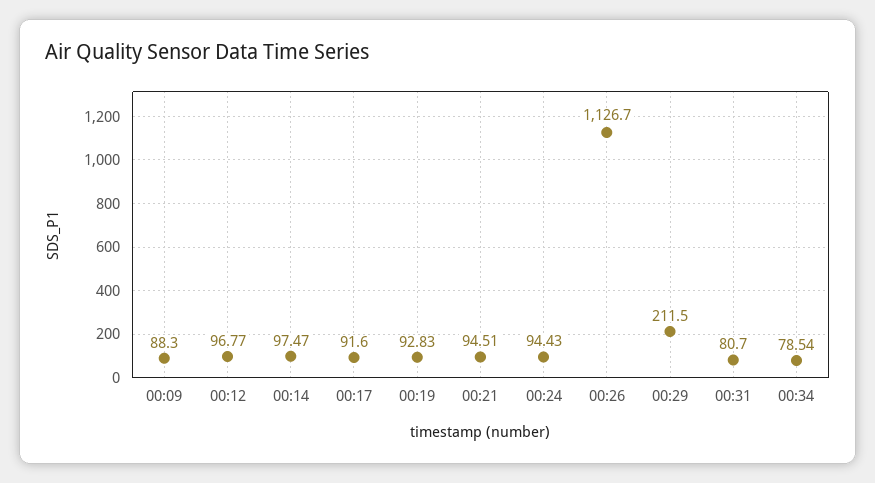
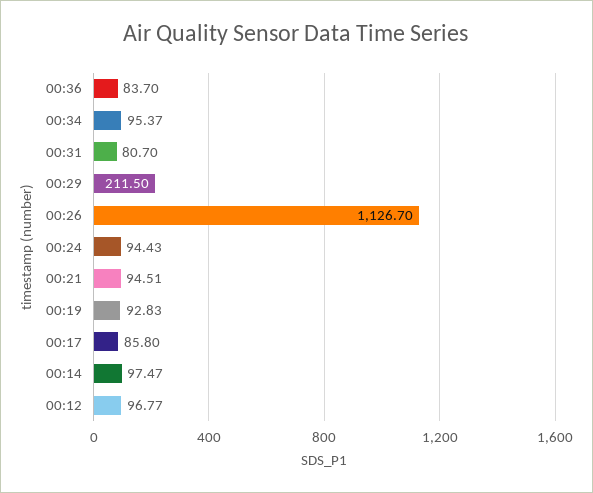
00:09: 88.3 -> none
00:17: 91.6 -> 85.8
00:34: 78.54 -> 95.37
00:36: none -> 83.7

